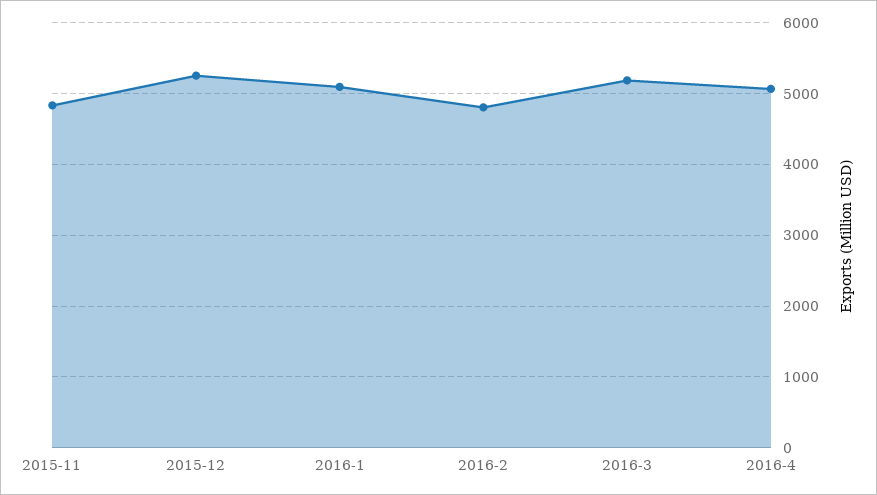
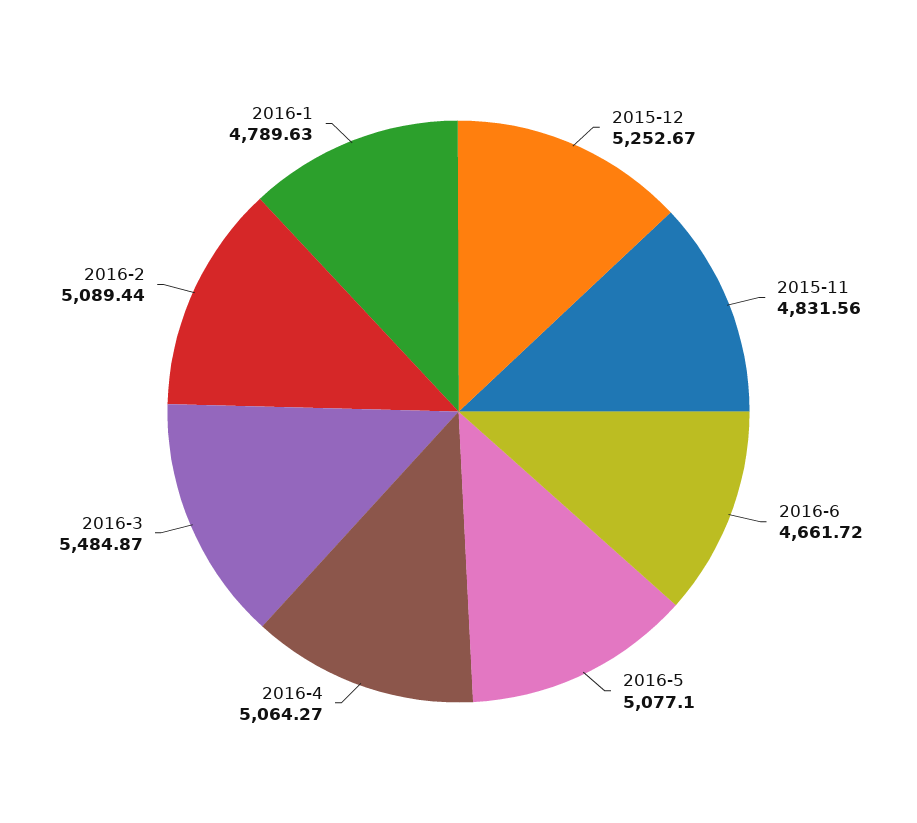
2016-1: 5100 -> 4789.63
2016-2: 4800 -> 5089.44
2016-3: 5200 -> 5484.87
2016-6: none -> 4661.72
2016-5: none -> 5077.1

